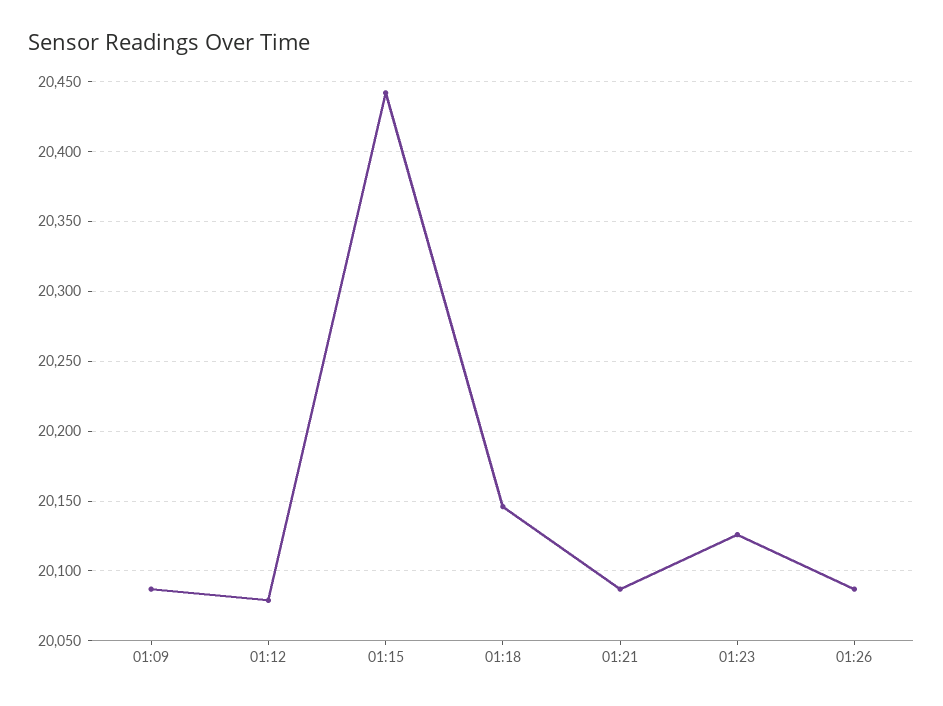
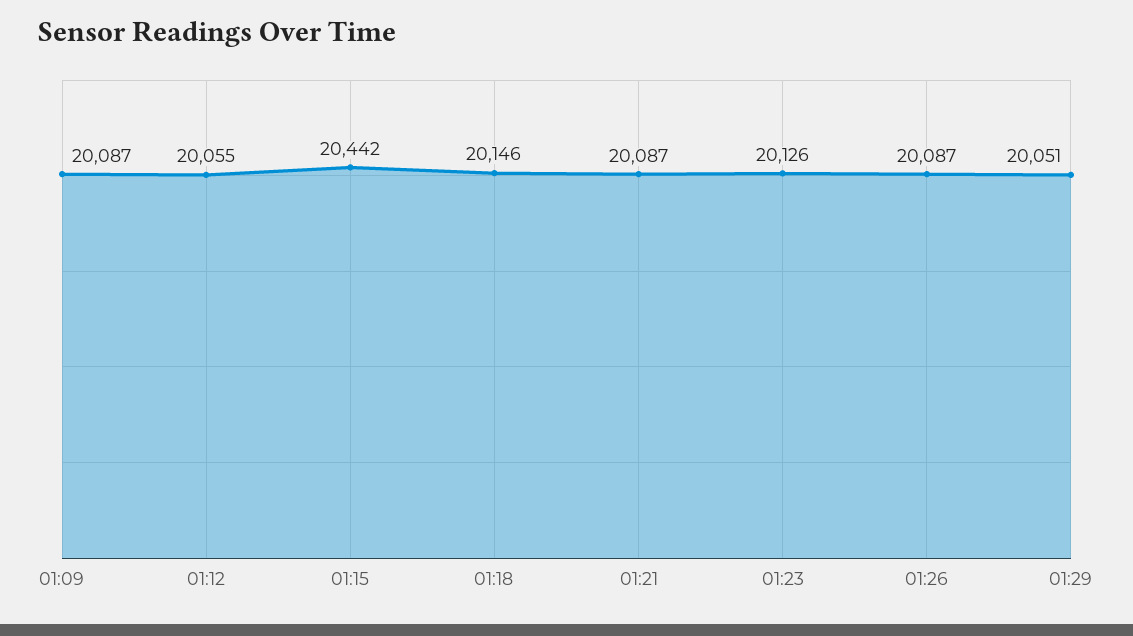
01:12: 20080 -> 20055
01:29: none -> 20051

